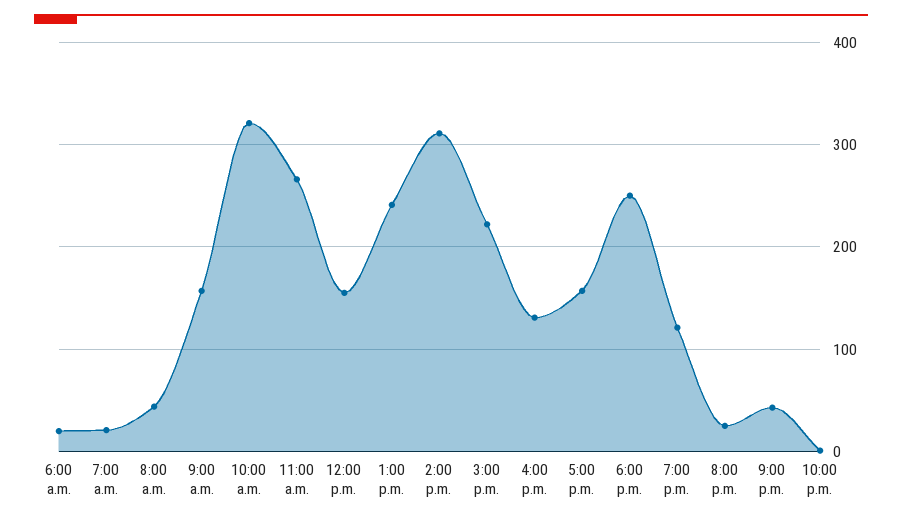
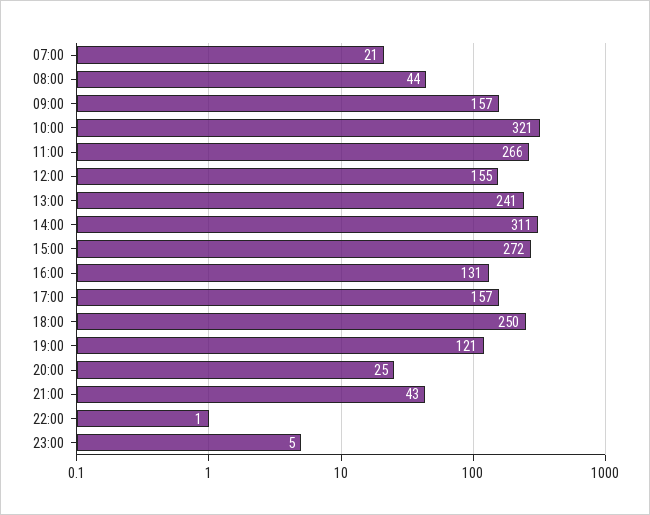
6:00 a.m.: 20 -> none
3:00 p.m.: 220 -> 272
23:00: none -> 5

